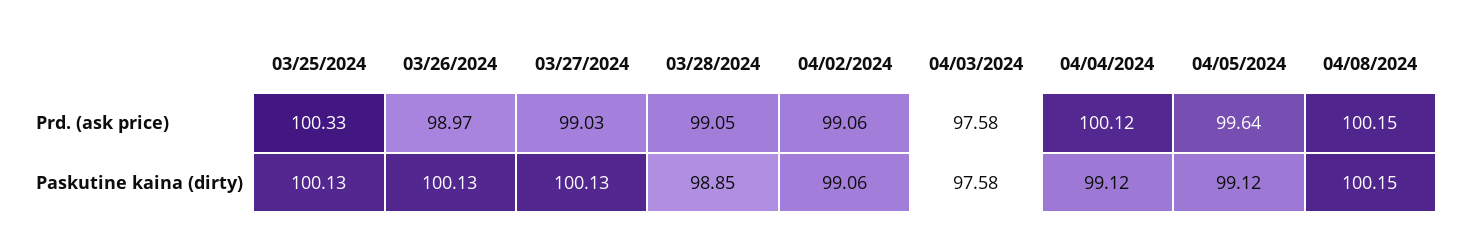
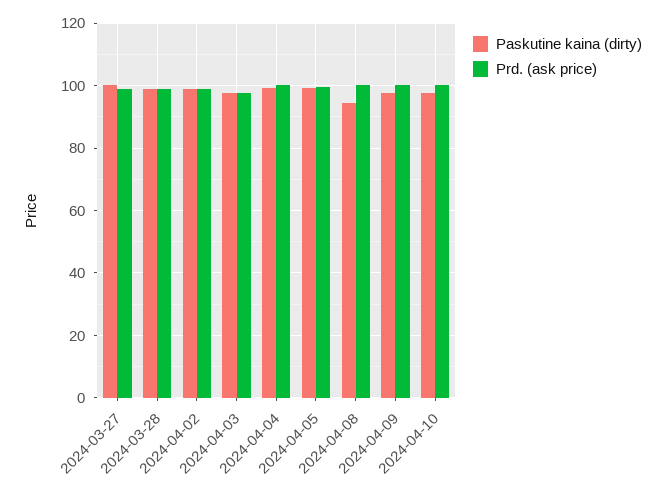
Prd. (ask price), 03/25/2024: 100.33 -> none
Prd. (ask price), 03/26/2024: 98.97 -> none
Paskutine kaina (dirty), 03/25/2024: 100.13 -> none
Paskutine kaina (dirty), 03/26/2024: 100.13 -> none
Paskutine kaina (dirty), 04/08/2024: 100.15 -> 94
Paskutine kaina (dirty), 2024-04-09: none -> 98
Prd. (ask price), 2024-04-09: none -> 100
Paskutine kaina (dirty), 2024-04-10: none -> 98
Prd. (ask price), 2024-04-10: none -> 100

